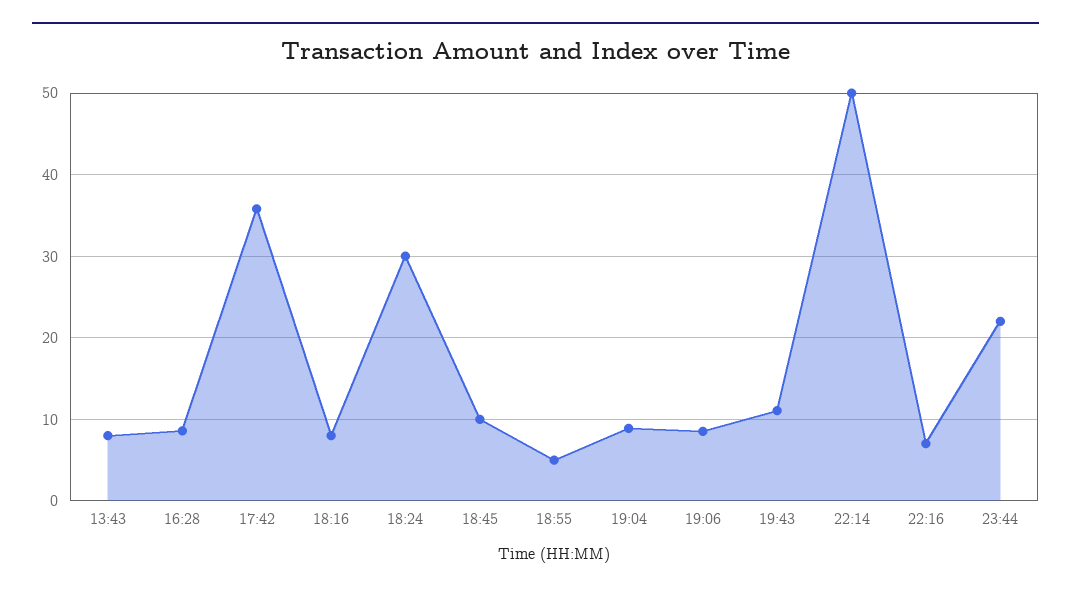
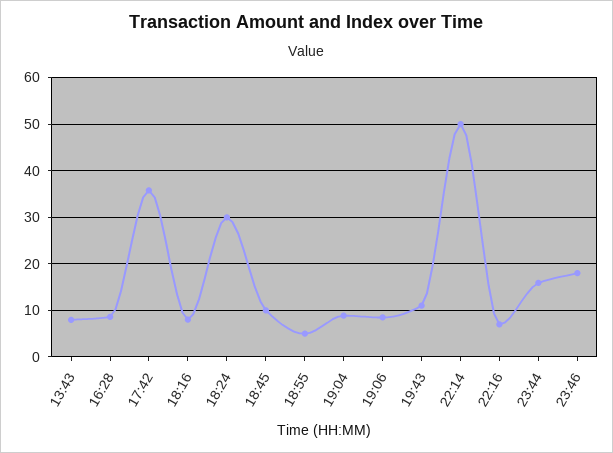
23:44: 22 -> 16
23:46: none -> 18

